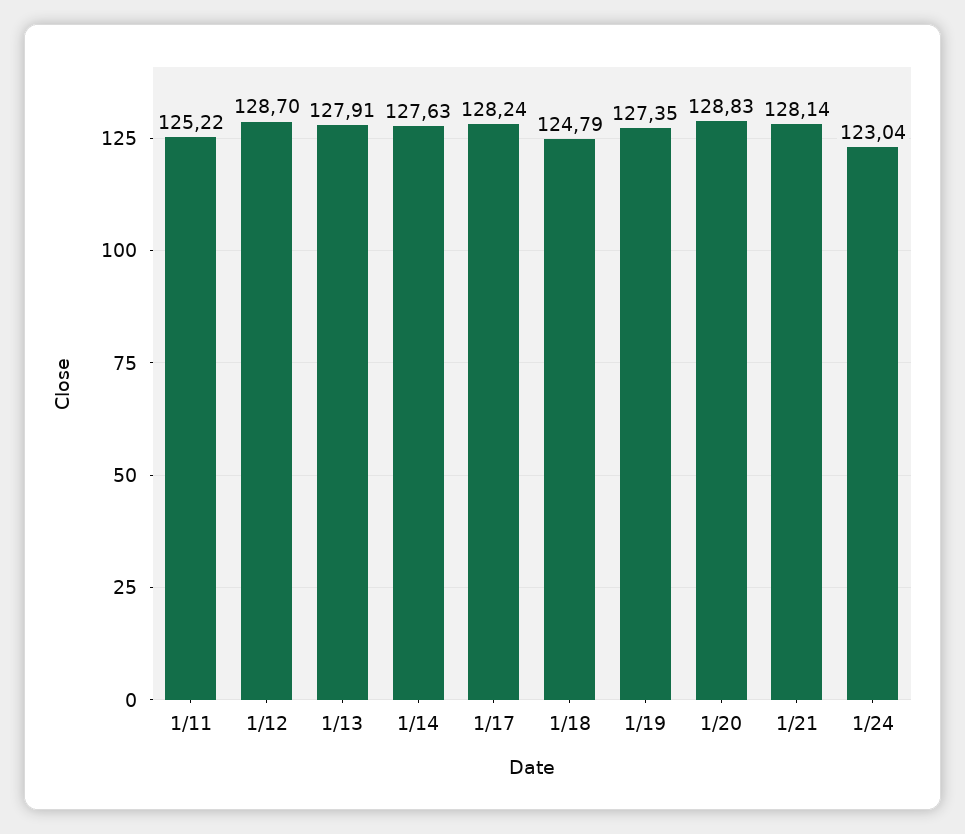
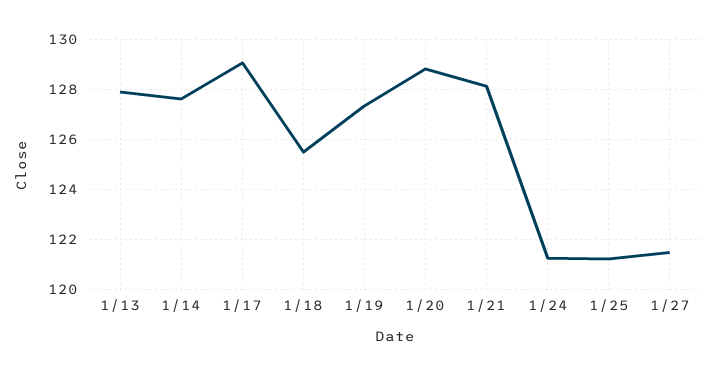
1/11: 125.22 -> none
1/12: 128.7 -> none
1/17: 128.24 -> 129
1/18: 124.79 -> 125.5
1/24: 123.04 -> 121.25
1/25: none -> 121.25
1/27: none -> 121.5

